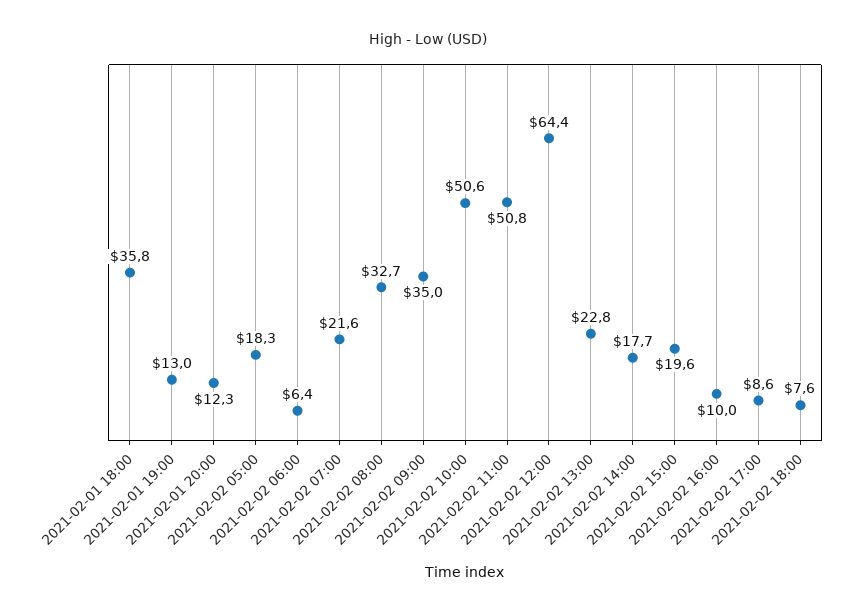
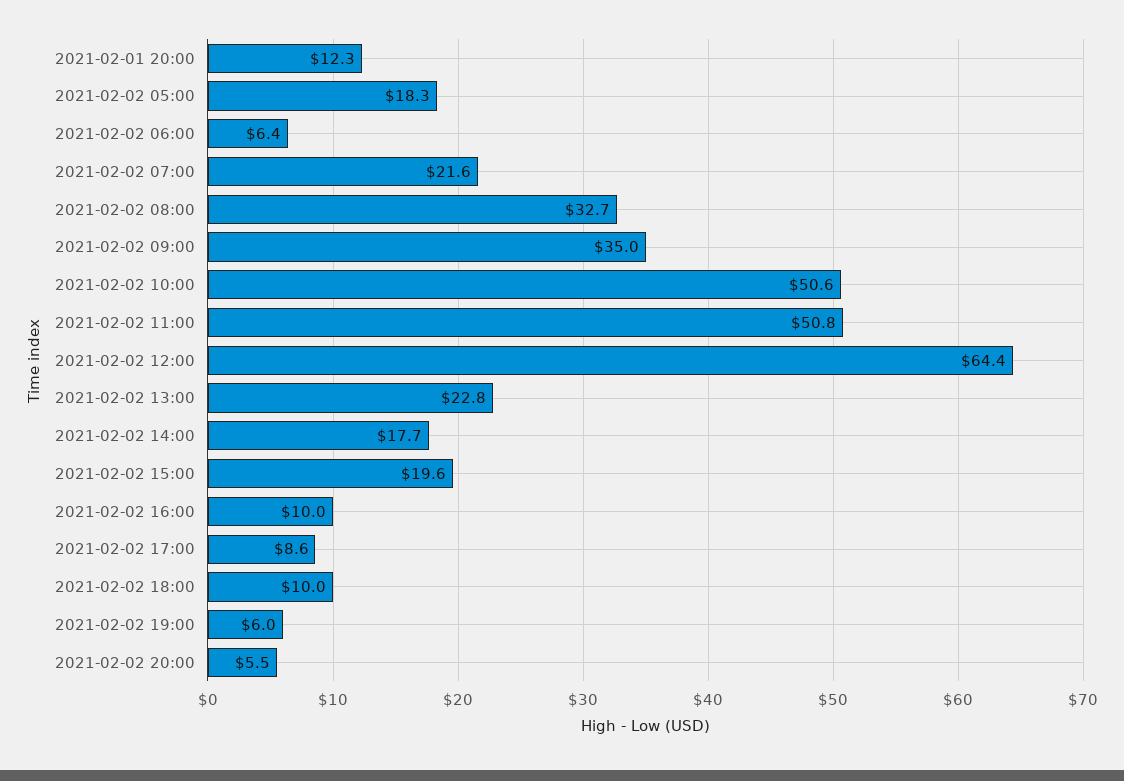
2021-02-01 18:00: 35.8 -> none
2021-02-01 19:00: 13 -> none
2021-02-02 18:00: 7.6 -> 10
2021-02-02 19:00: none -> 6
2021-02-02 20:00: none -> 5.5

